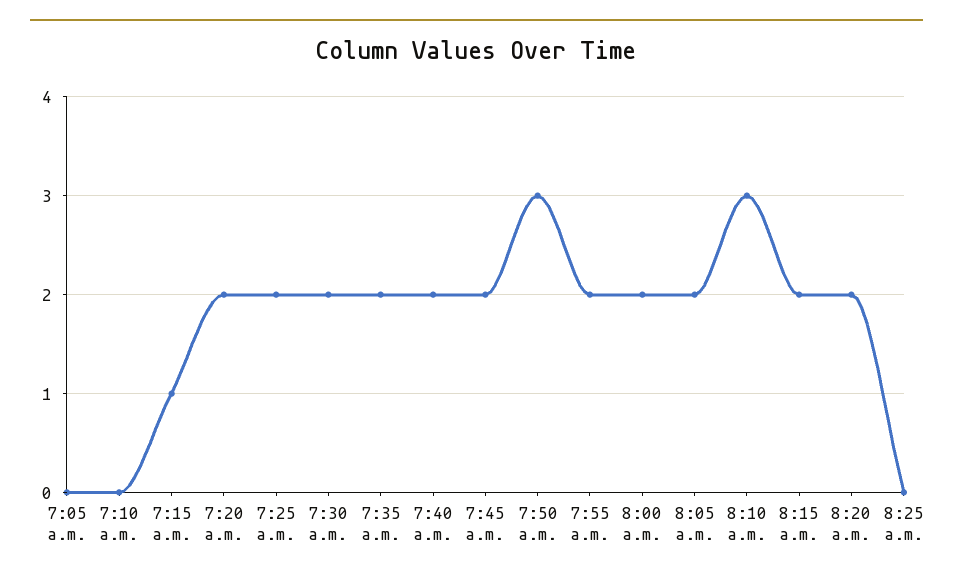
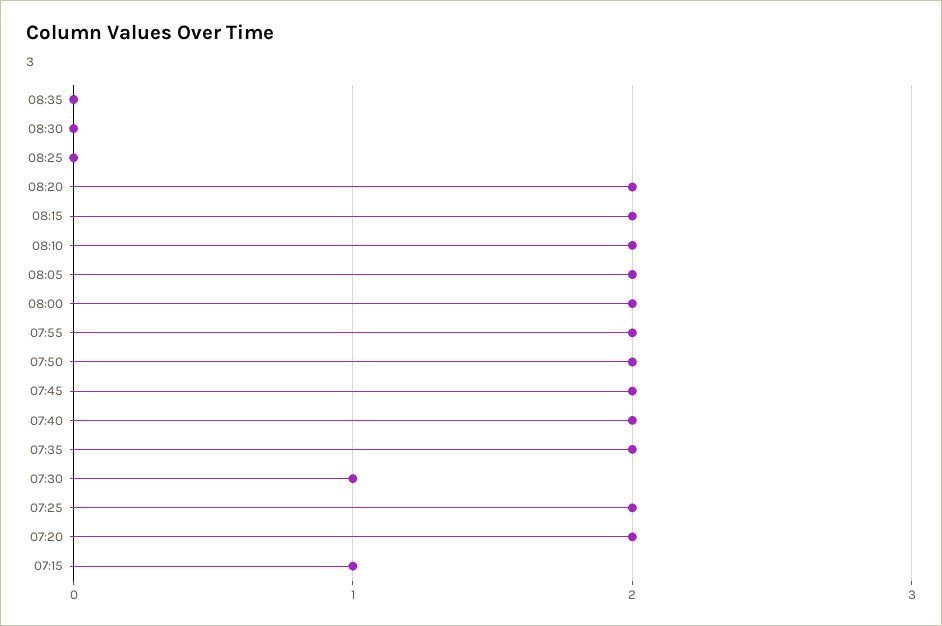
7:05 a.m.: 0 -> none
7:10 a.m.: 0 -> none
7:30 a.m.: 2 -> 1
7:50 a.m.: 3 -> 2
8:10 a.m.: 3 -> 2
08:35: none -> 0
08:30: none -> 0

